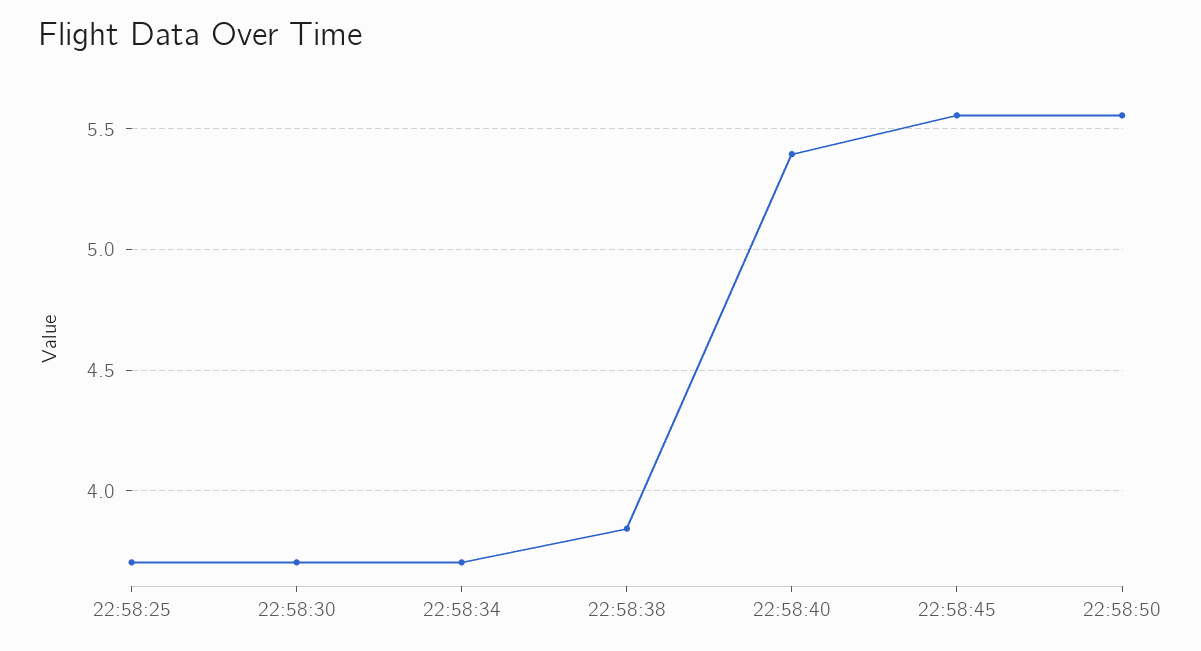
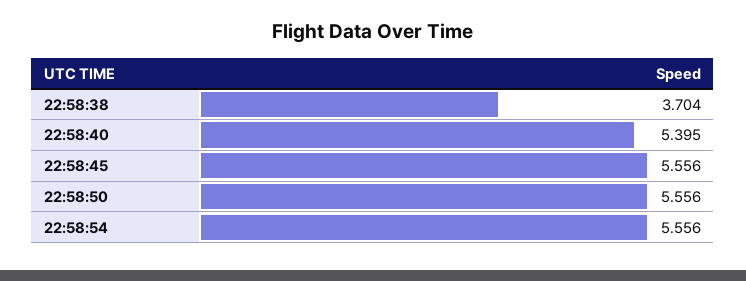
22:58:25: 3.7 -> none
22:58:30: 3.7 -> none
22:58:34: 3.7 -> none
22:58:38: 3.85 -> 3.704
22:58:54: none -> 5.556

